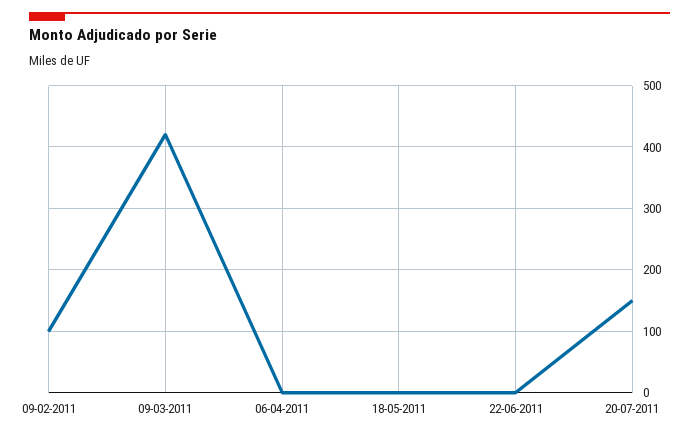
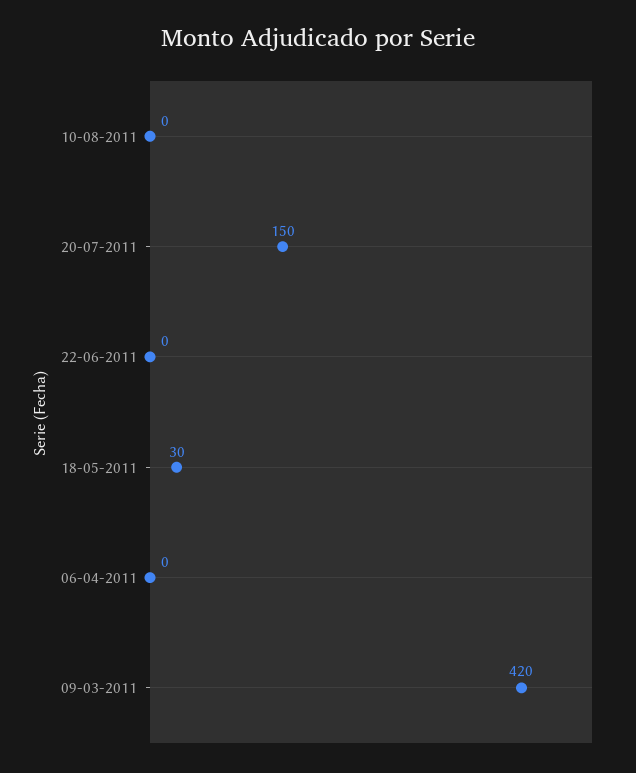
09-02-2011: 100 -> none
18-05-2011: 0 -> 30
10-08-2011: none -> 0

